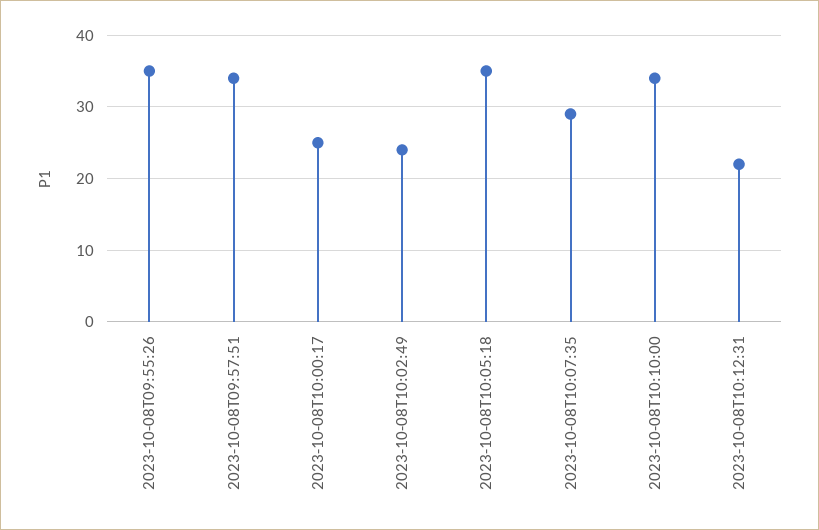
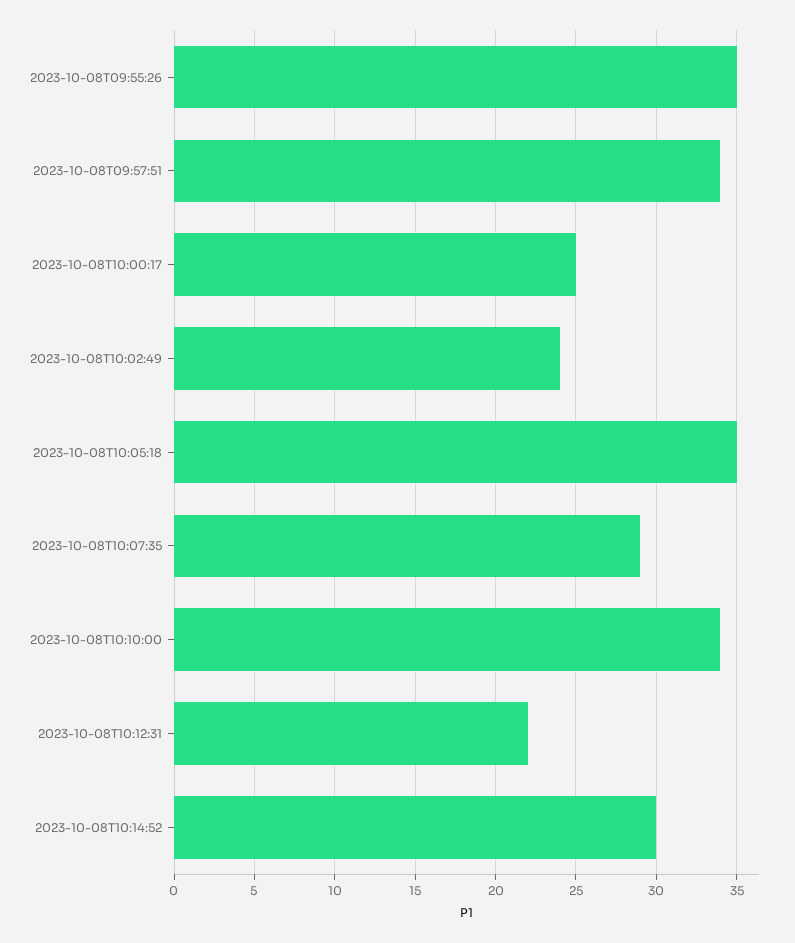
2023-10-08T10:14:52: none -> 30

